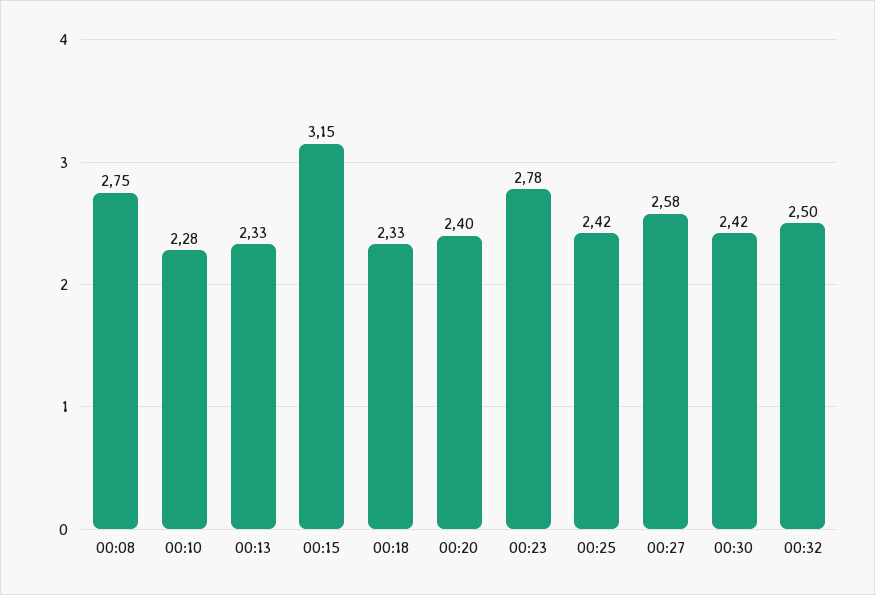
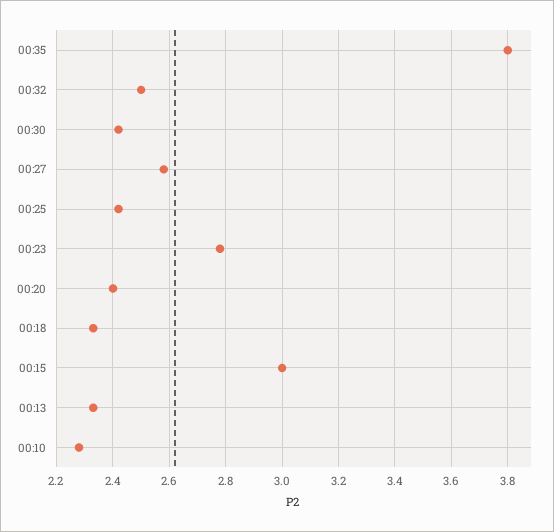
00:08: 2.75 -> none
00:15: 3.15 -> 3
00:35: none -> 3.8

